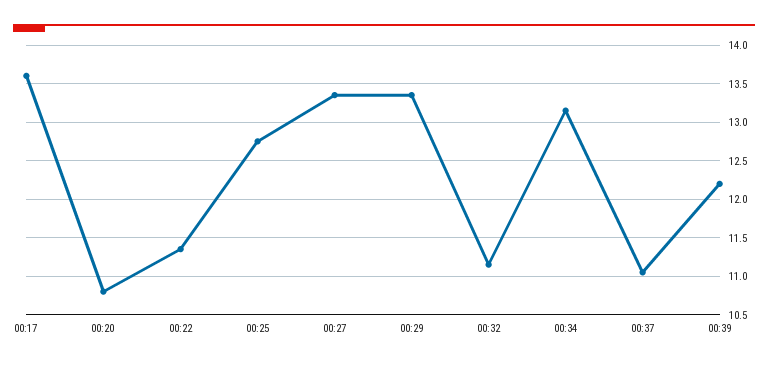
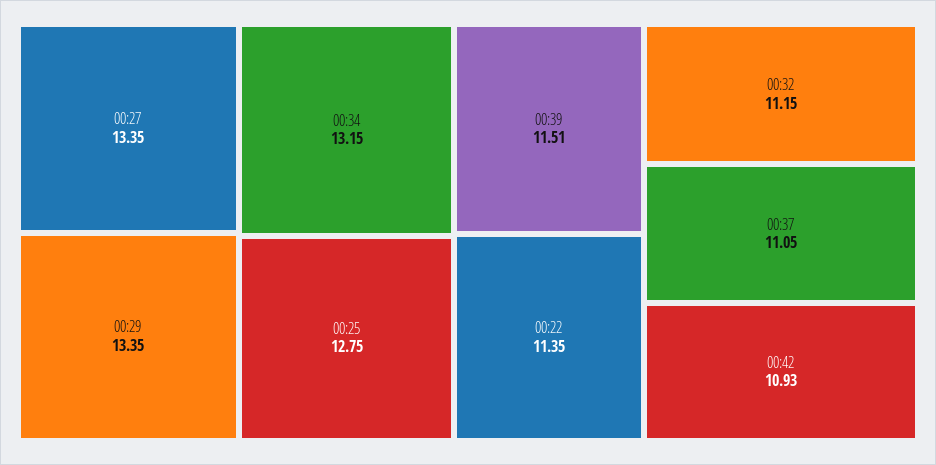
00:17: 13.6 -> none
00:20: 10.8 -> none
00:39: 12.2 -> 11.51
00:42: none -> 10.93

